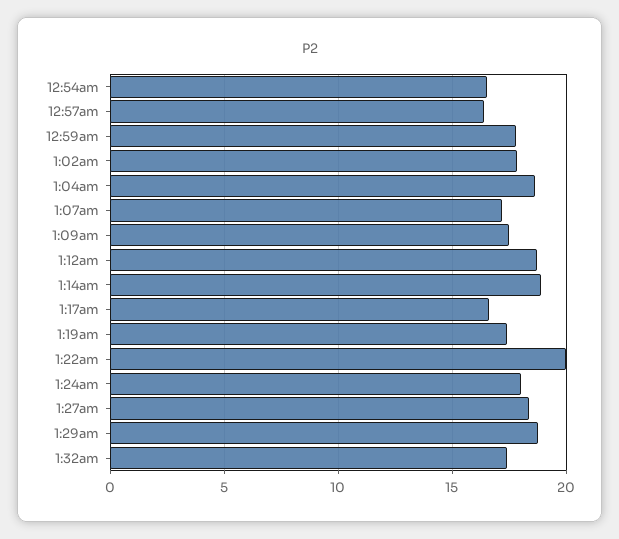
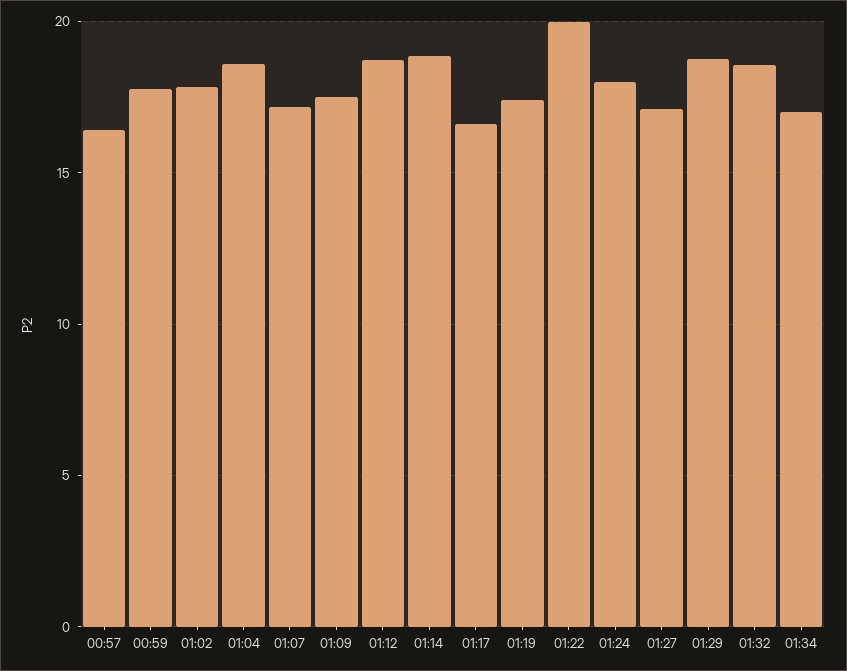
12:54am: 16.5 -> none
1:27am: 18.5 -> 17
1:32am: 17.5 -> 18.5
01:34: none -> 17

